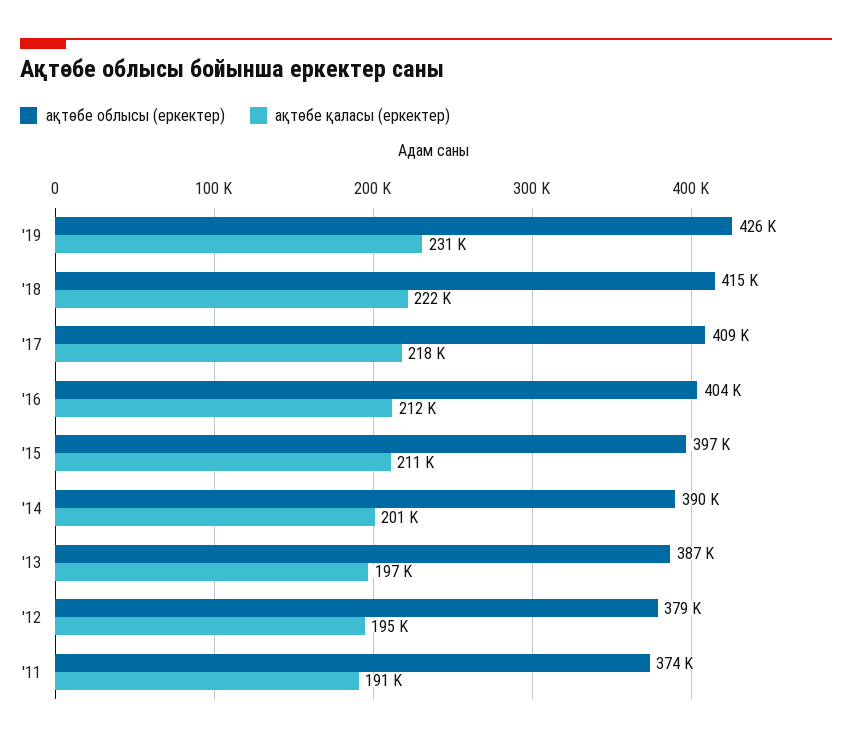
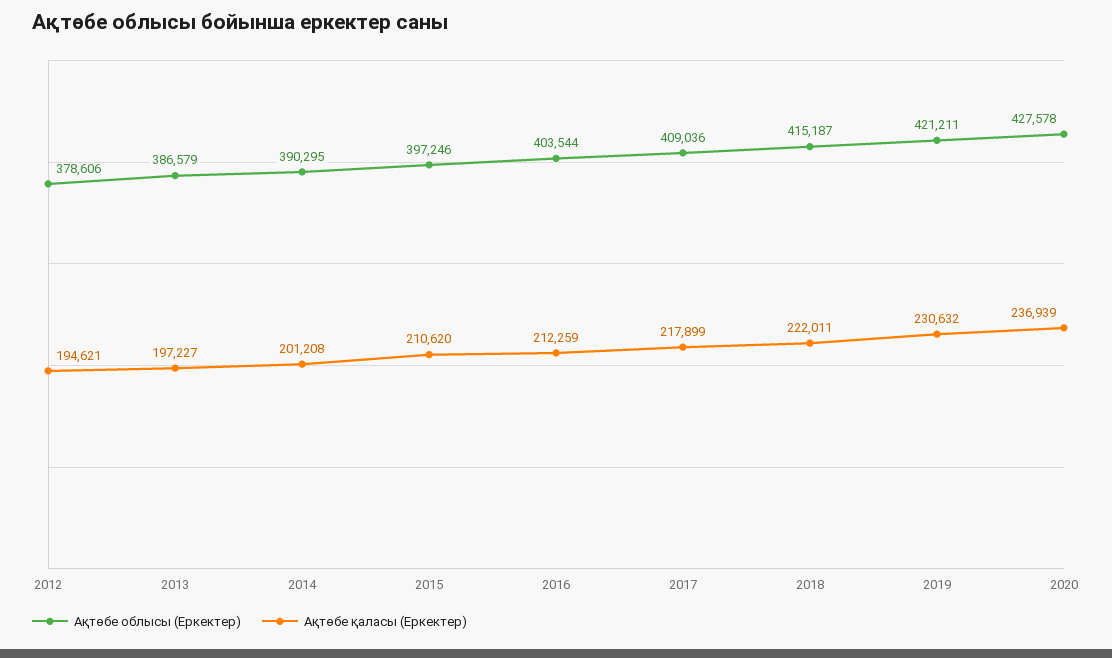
ақтөбе облысы (еркектер), '19: 426000 -> 421211
ақтөбе облысы (еркектер), '11: 374000 -> none
ақтөбе қаласы (еркектер), '11: 191000 -> none
ақтөбе облысы (еркектер), 2020: none -> 427578
ақтөбе қаласы (еркектер), 2020: none -> 236939

